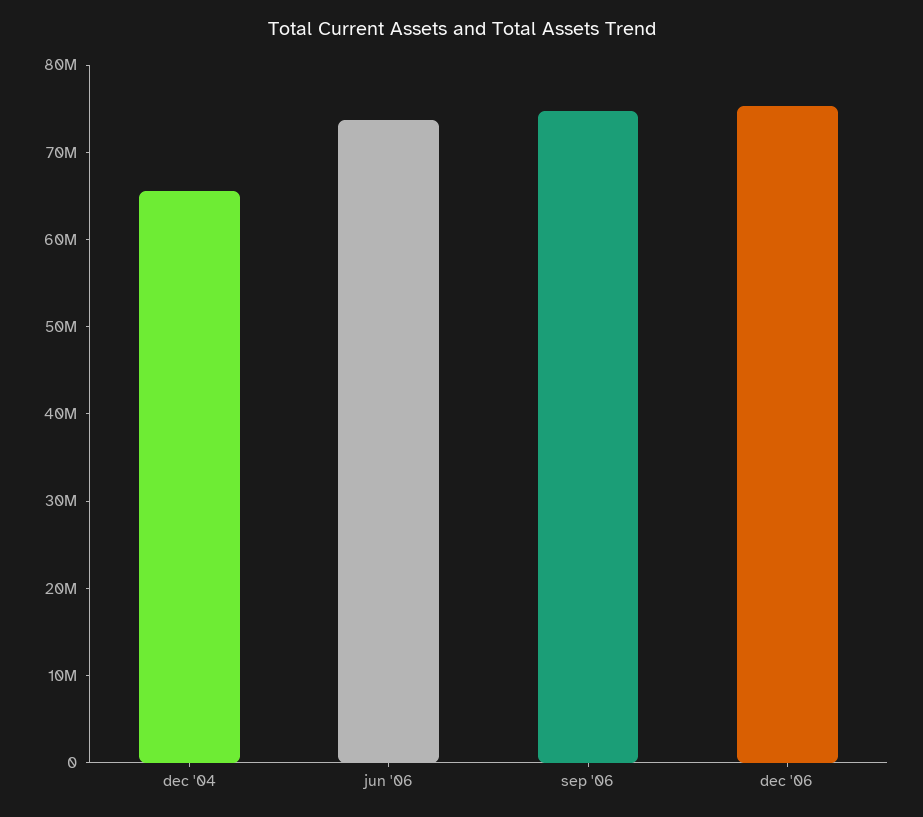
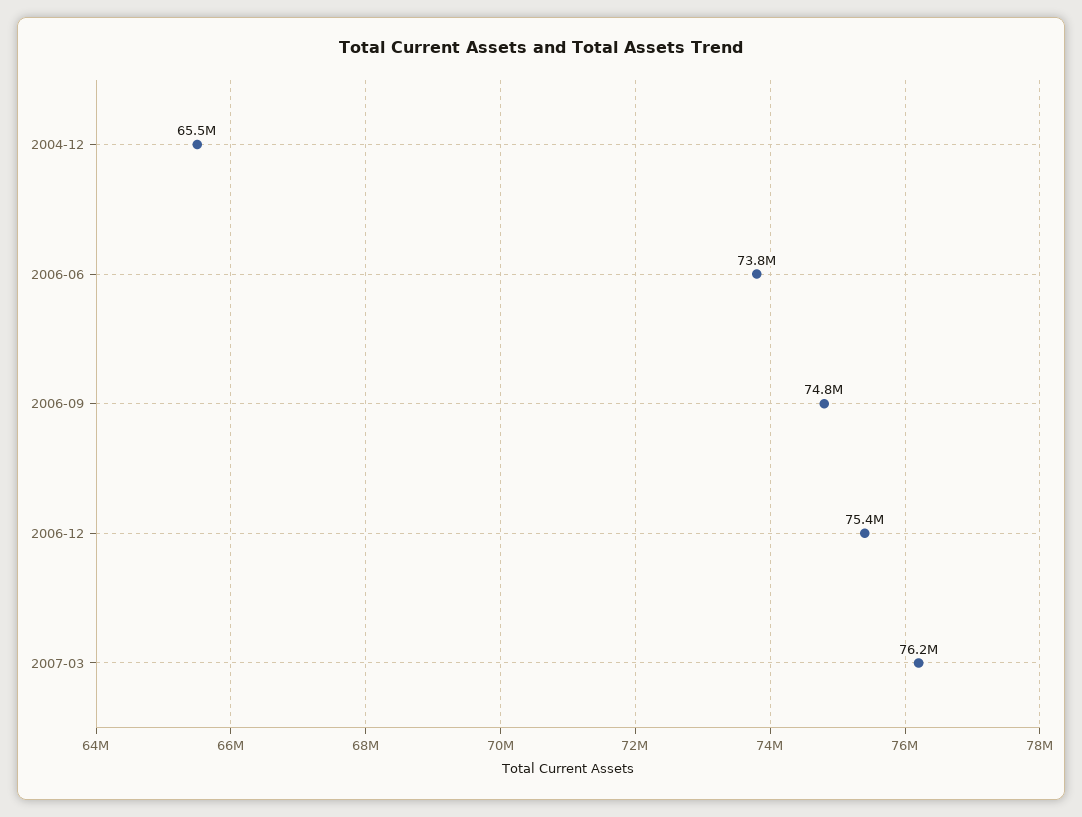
2007-03: none -> 76200000

